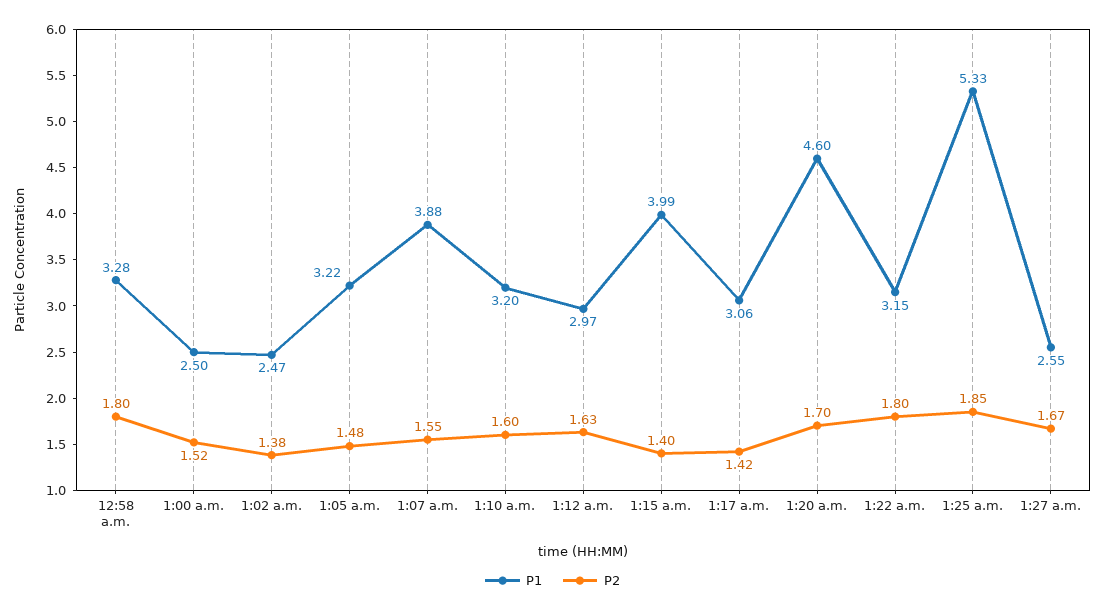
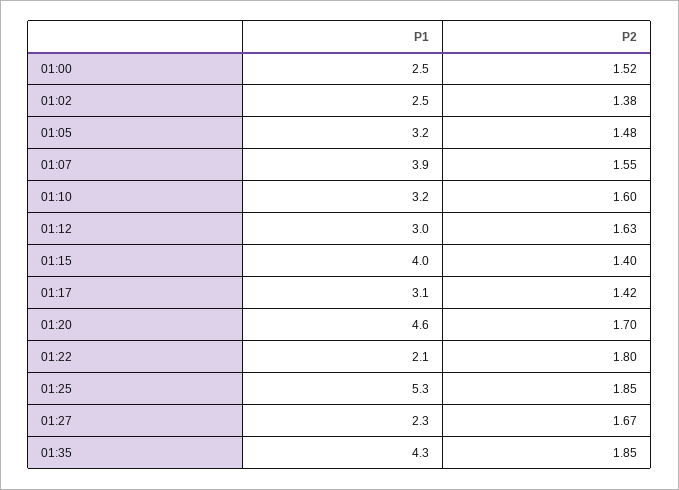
P1, 12:58 a.m.: 3.28 -> none
P2, 12:58 a.m.: 1.8 -> none
P1, 1:22 a.m.: 3.15 -> 2.1
P1, 1:27 a.m.: 2.55 -> 2.3
P1, 01:35: none -> 4.3
P2, 01:35: none -> 1.85

